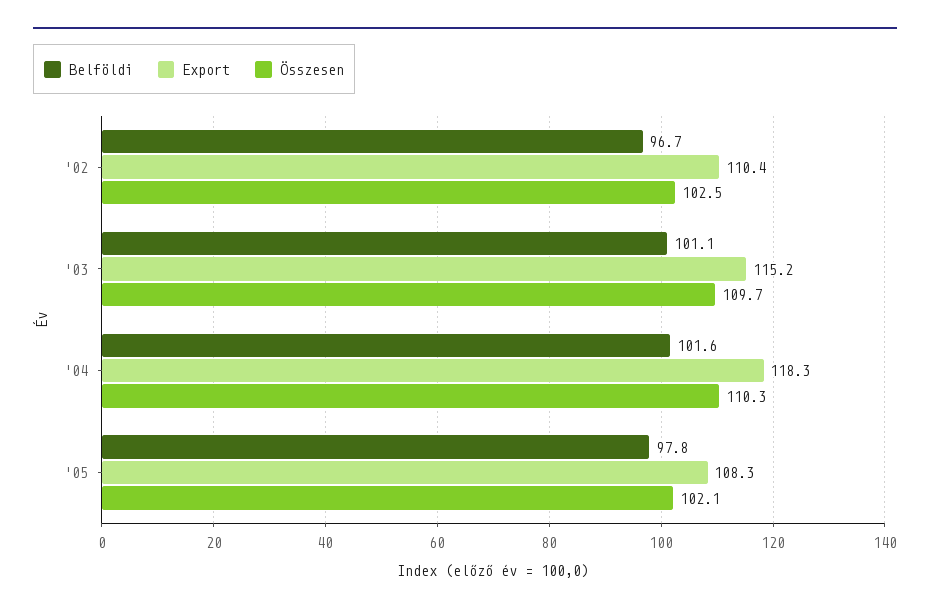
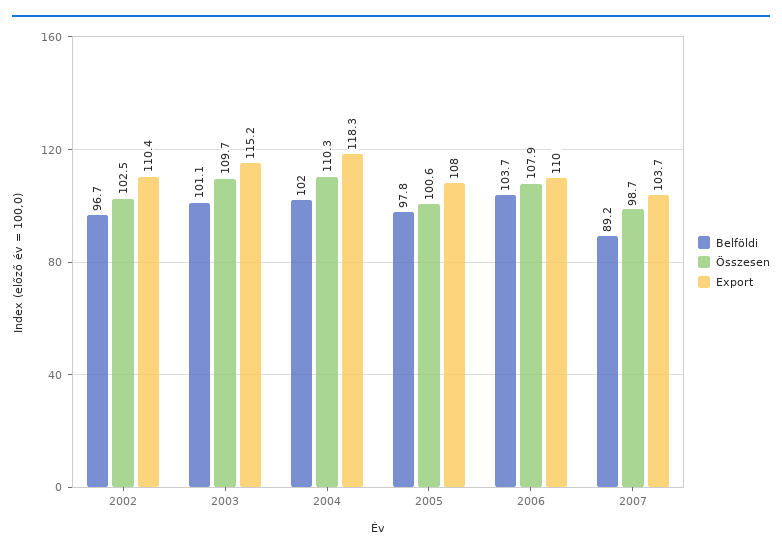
Belföldi, '04: 101.6 -> 102
Export, '05: 108.3 -> 108
Összesen, '05: 102.1 -> 100.6
Belföldi, 2006: none -> 103.7
Összesen, 2006: none -> 107.9
Export, 2006: none -> 110
Belföldi, 2007: none -> 89.2
Összesen, 2007: none -> 98.7
Export, 2007: none -> 103.7

